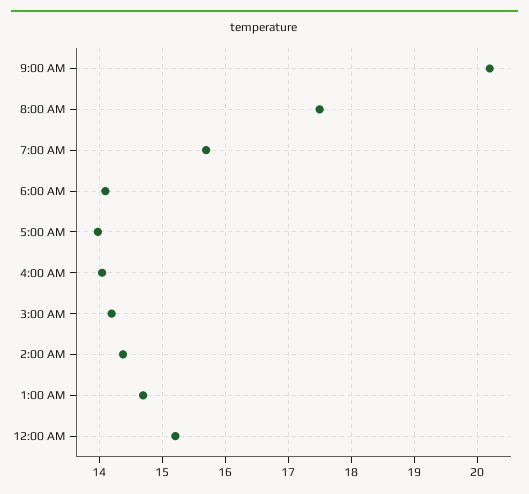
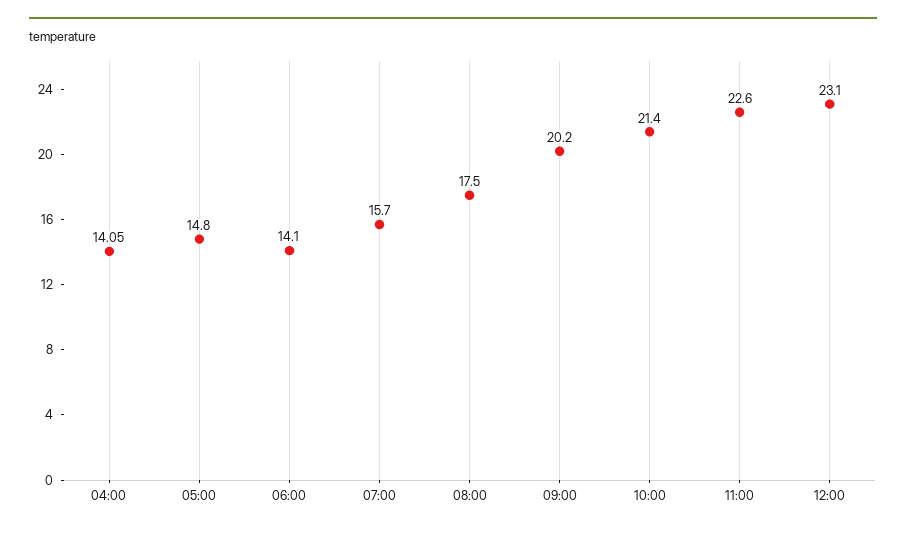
5:00 AM: 14 -> 14.8
3:00 AM: 14.2 -> none
2:00 AM: 14.4 -> none
1:00 AM: 14.7 -> none
12:00 AM: 15.2 -> none
10:00: none -> 21.4
11:00: none -> 22.6
12:00: none -> 23.1

